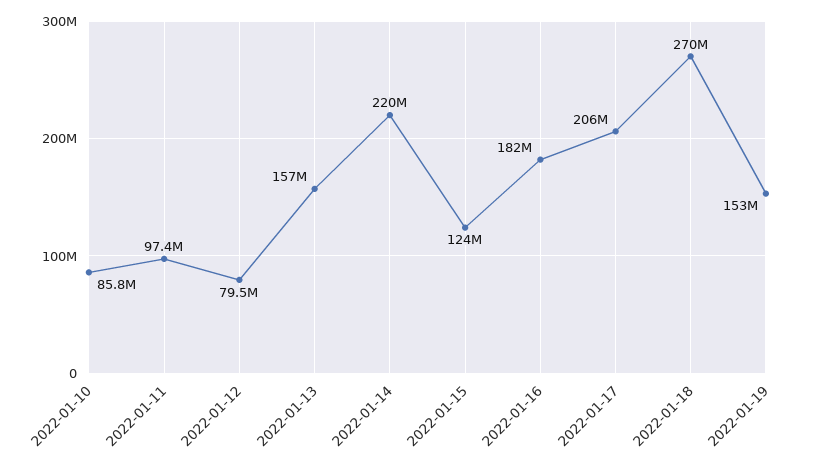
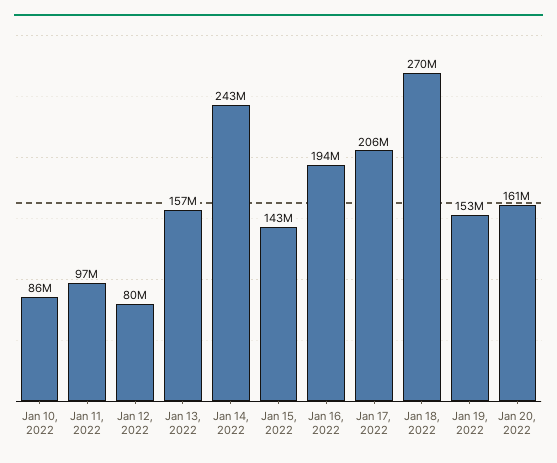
2022-01-14: 220000000 -> 243000000
2022-01-15: 124000000 -> 143000000
2022-01-16: 182000000 -> 194000000
Jan 20, 2022: none -> 161000000

